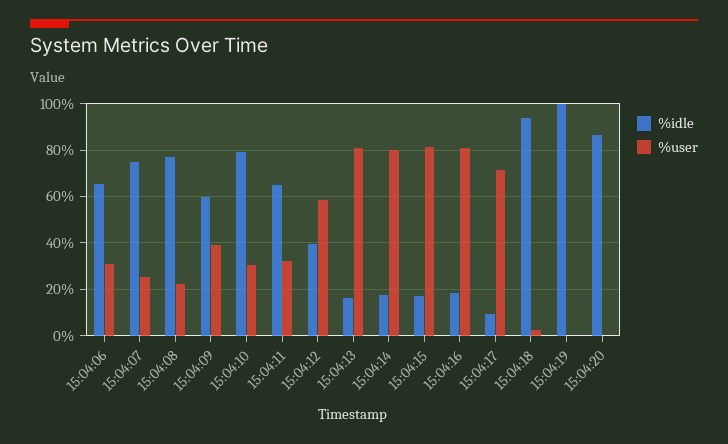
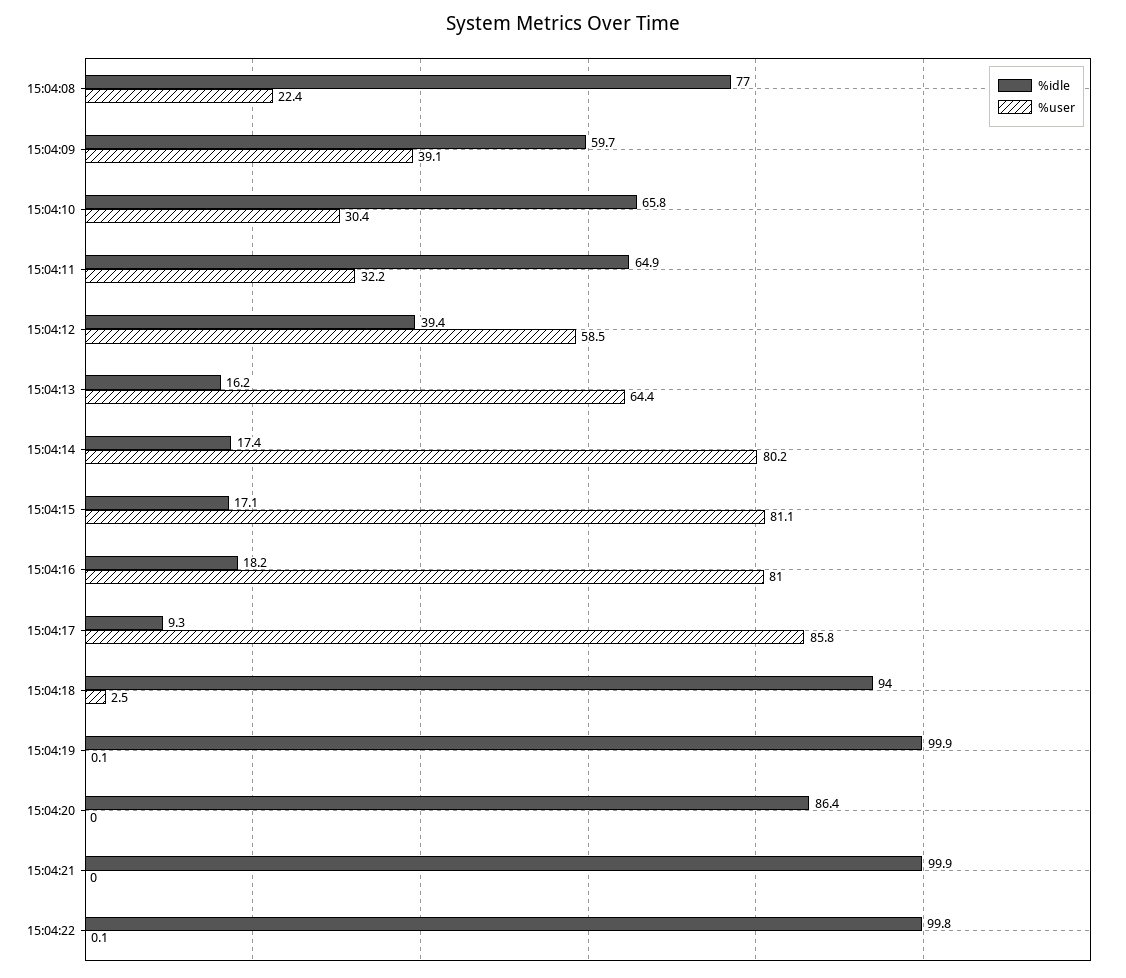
%idle, 15:04:06: 65 -> none
%user, 15:04:06: 30 -> none
%idle, 15:04:07: 75 -> none
%user, 15:04:07: 25 -> none
%idle, 15:04:10: 80 -> 65.8
%user, 15:04:13: 80 -> 64.4
%user, 15:04:17: 70 -> 85.8
%idle, 15:04:21: none -> 99.9
%user, 15:04:21: none -> 0
%idle, 15:04:22: none -> 99.8
%user, 15:04:22: none -> 0.1

